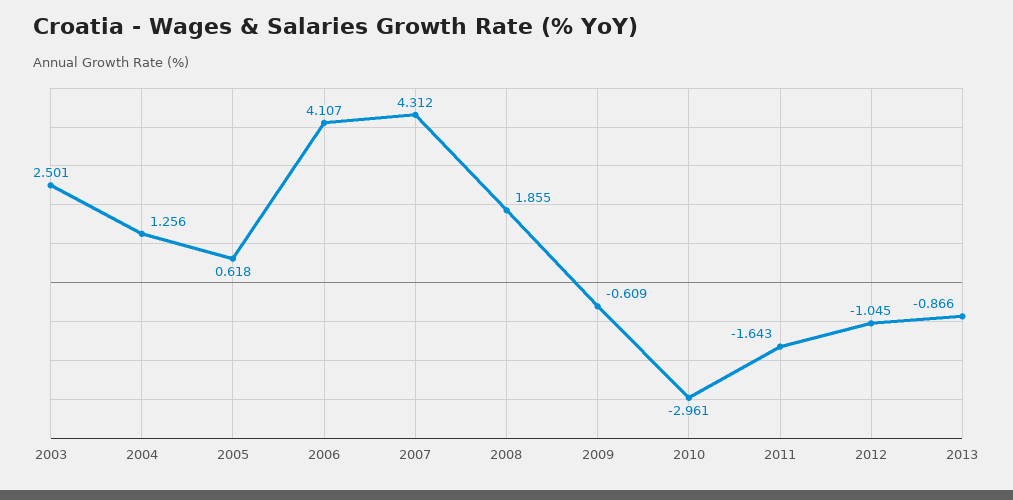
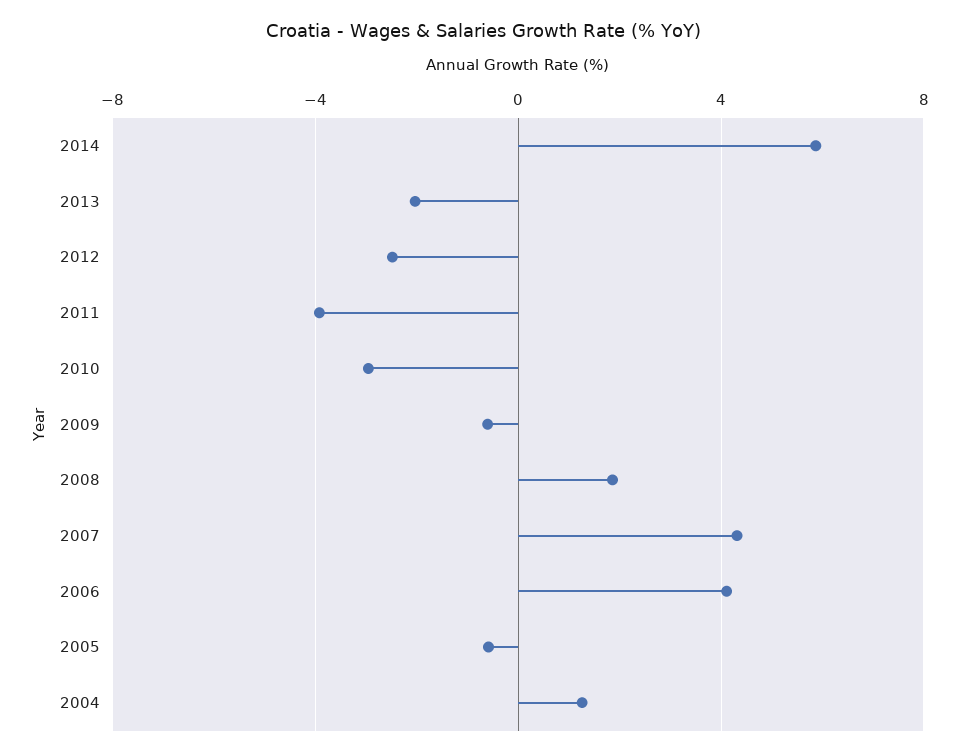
2003: 2.501 -> none
2005: 0.618 -> -0.5
2011: -1.643 -> -4
2012: -1.045 -> -2.5
2013: -0.866 -> -2
2014: none -> 6

